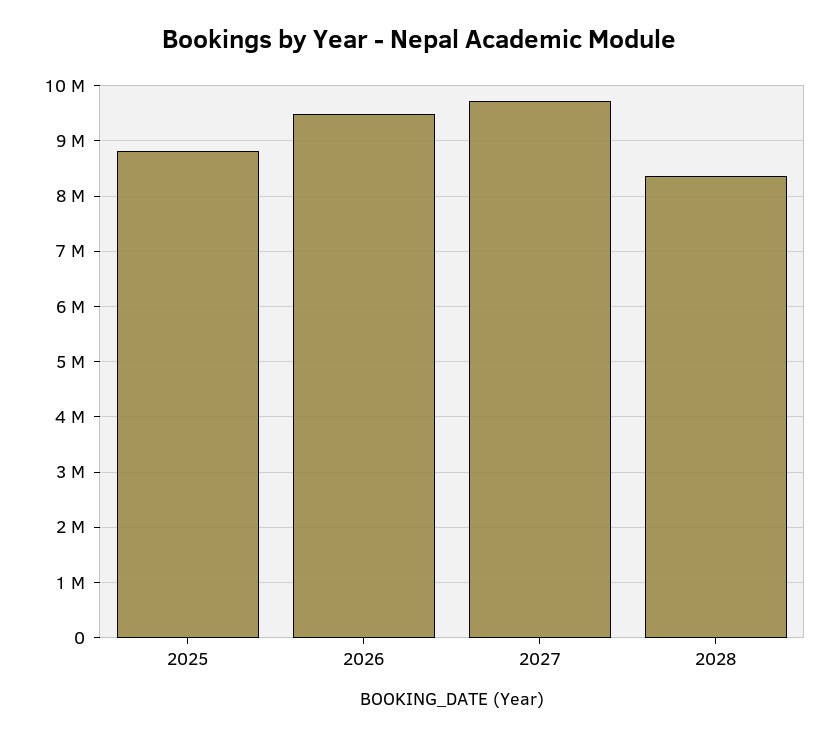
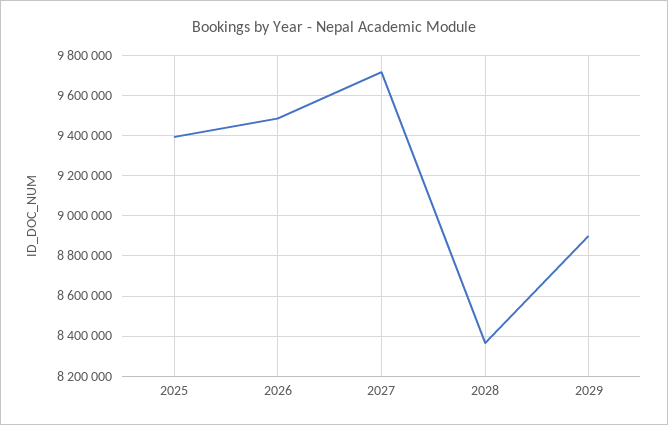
2025: 8800000 -> 9400000
2029: none -> 8900000

